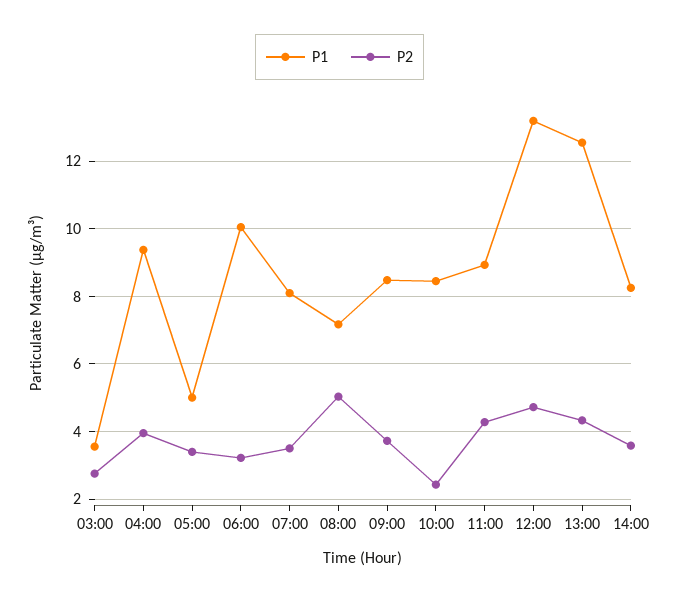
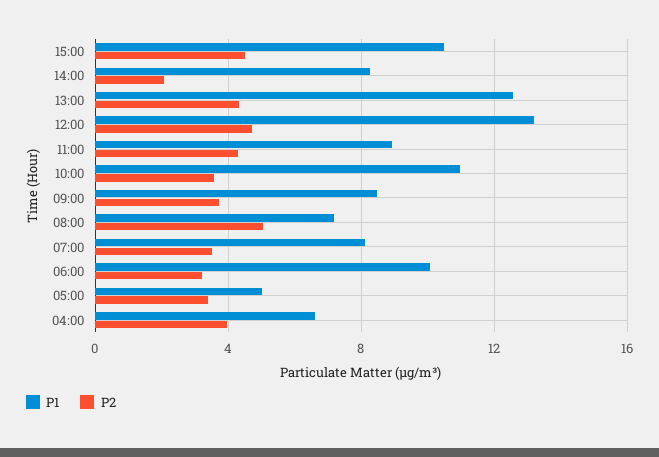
P1, 03:00: 3.6 -> none
P2, 03:00: 2.8 -> none
P1, 04:00: 9.4 -> 6.5
P1, 10:00: 8.4 -> 11
P2, 10:00: 2.4 -> 3.5
P2, 14:00: 3.6 -> 2
P1, 15:00: none -> 10.5
P2, 15:00: none -> 4.5

